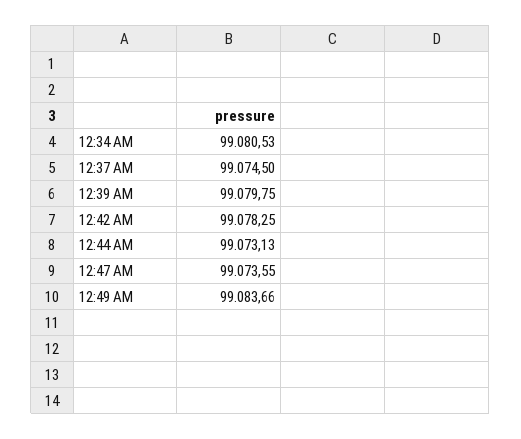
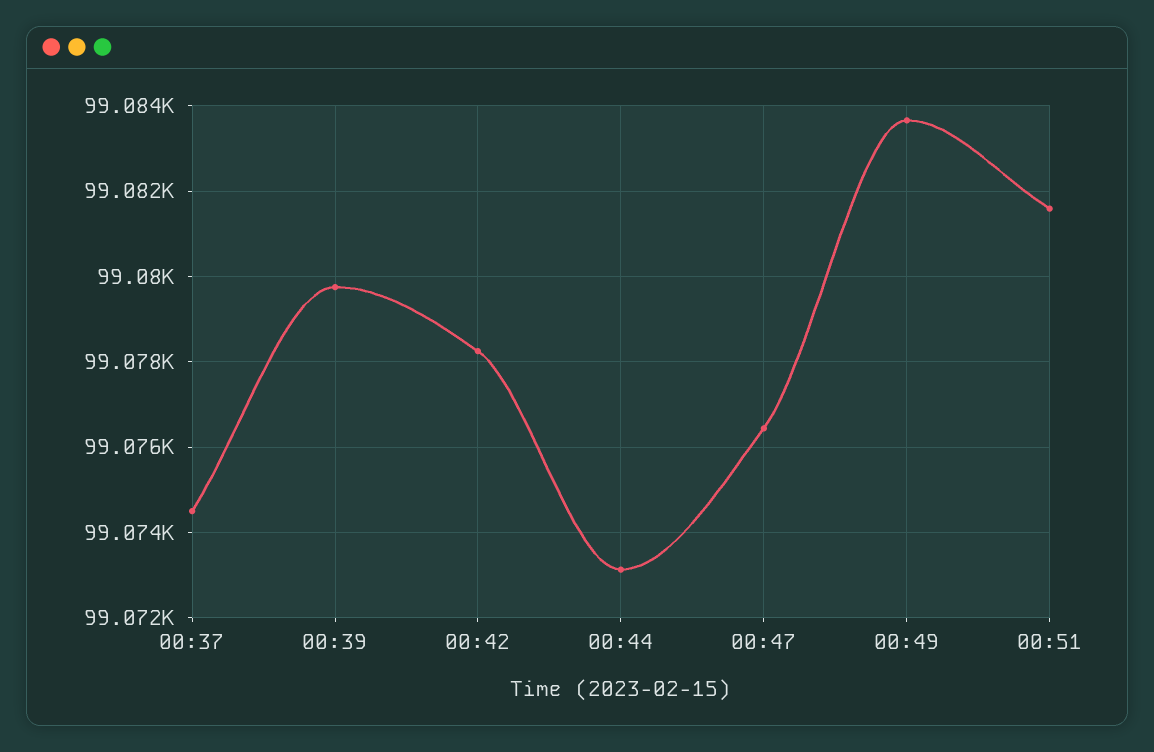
12:34 AM: 99080.53 -> none
12:47 AM: 99073.55 -> 99076.4
00:51: none -> 99081.6

